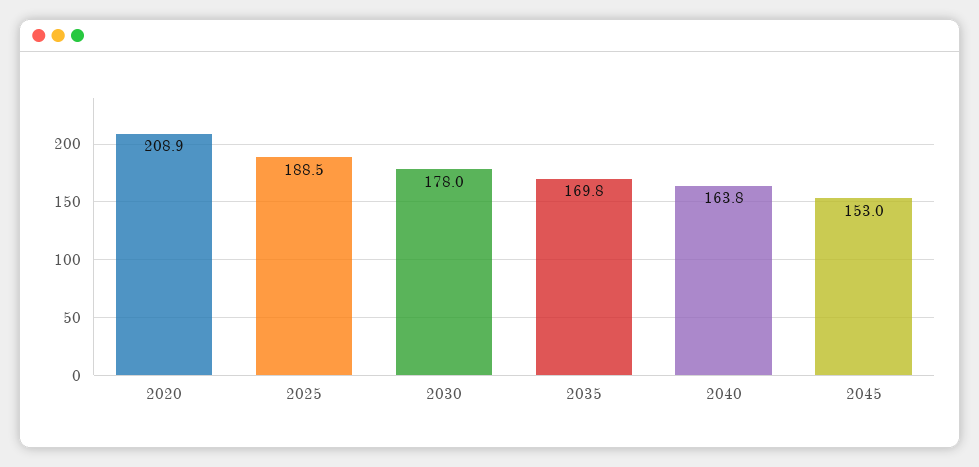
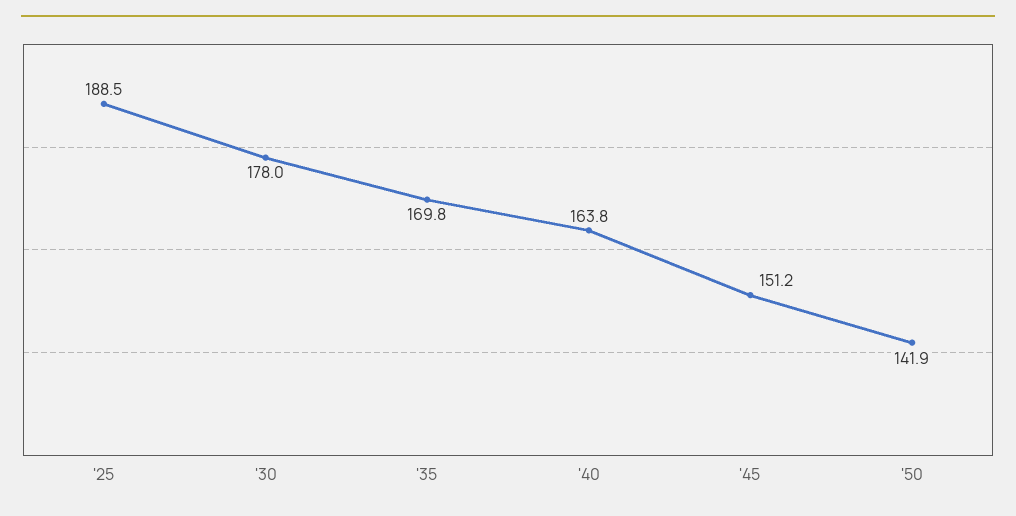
2020: 208.9 -> none
2045: 153 -> 151.2
'50: none -> 141.9

